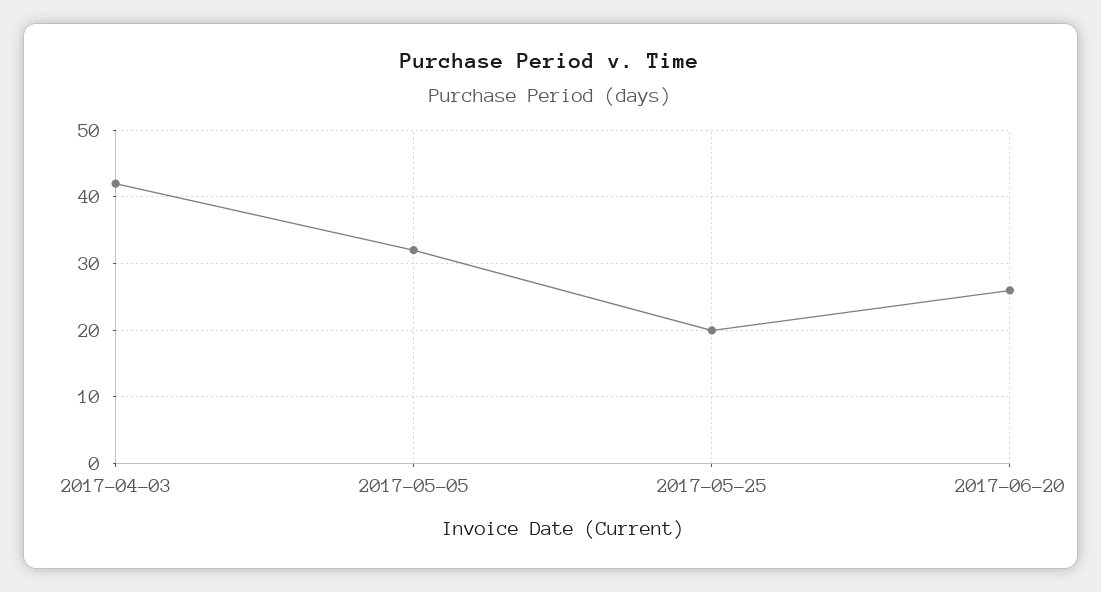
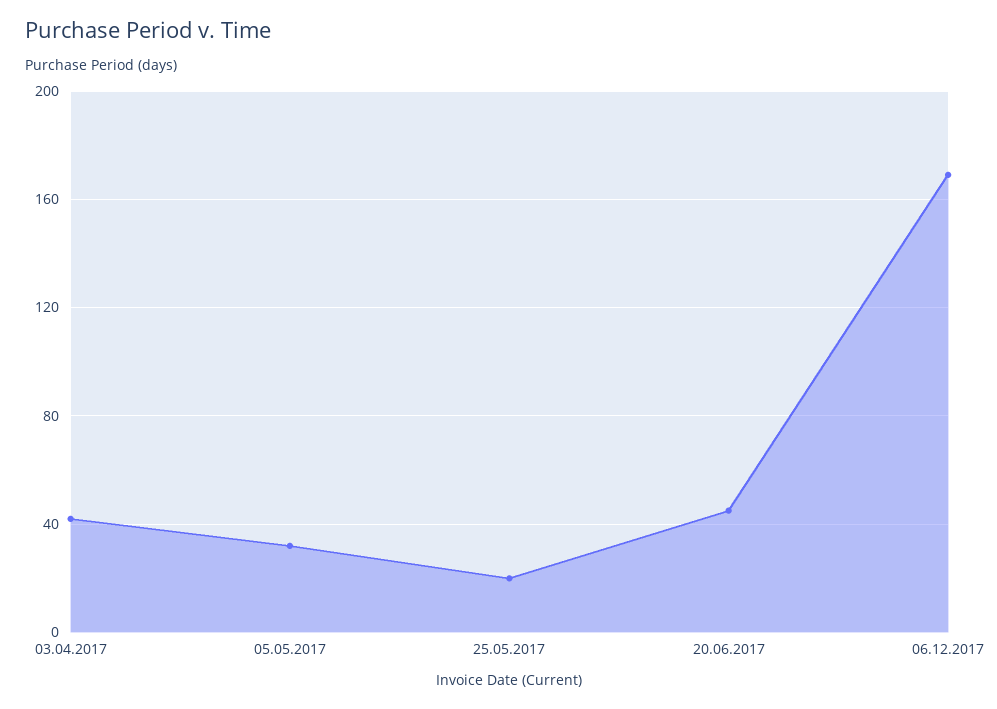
2017-06-20: 26 -> 45
06.12.2017: none -> 170

